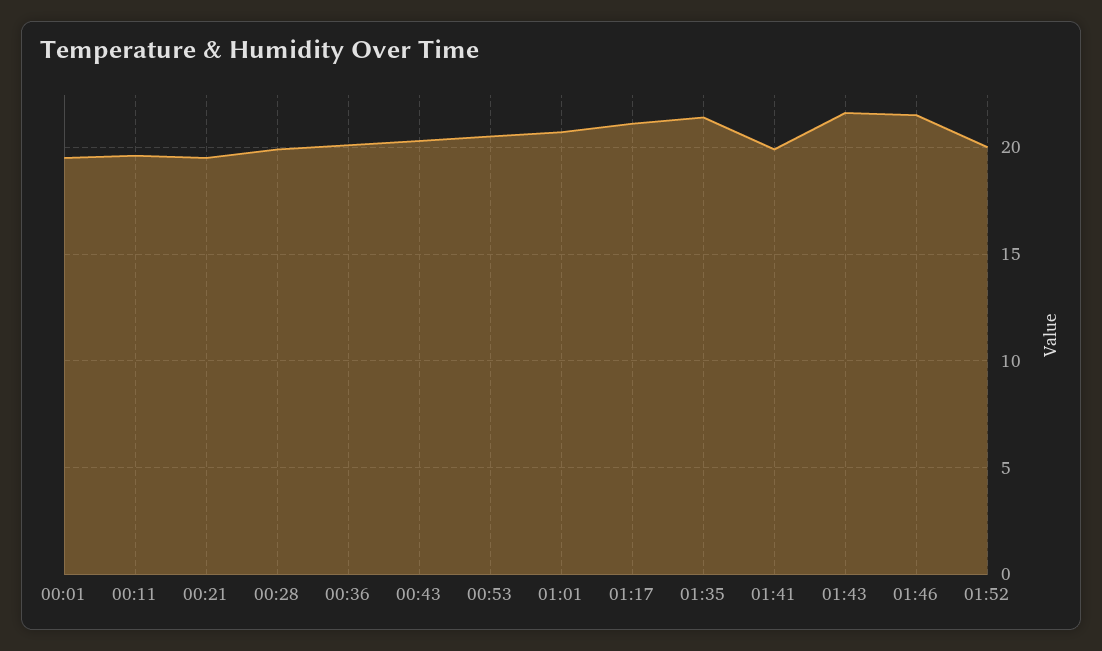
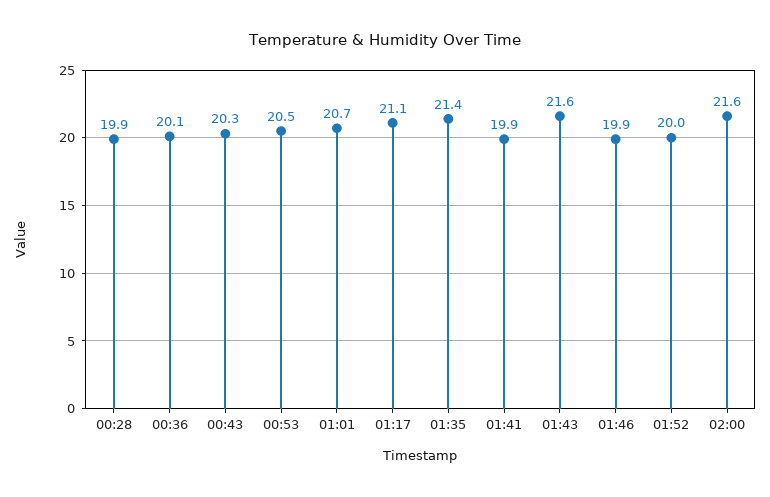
00:01: 19.5 -> none
00:11: 19.5 -> none
00:21: 19.5 -> none
01:46: 21.5 -> 19.9
02:00: none -> 21.6

